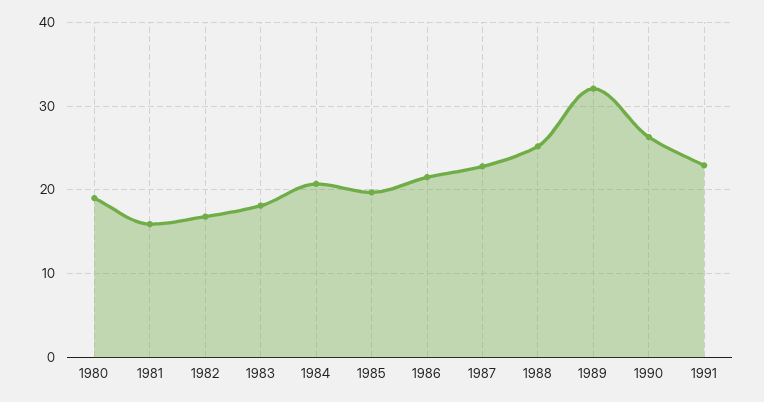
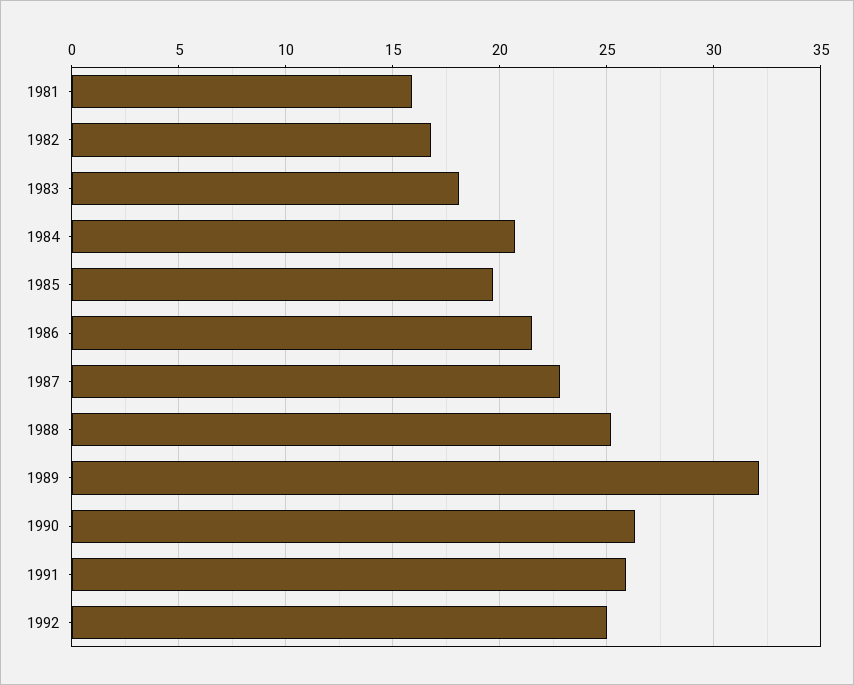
1980: 19 -> none
1991: 23 -> 26
1992: none -> 25

